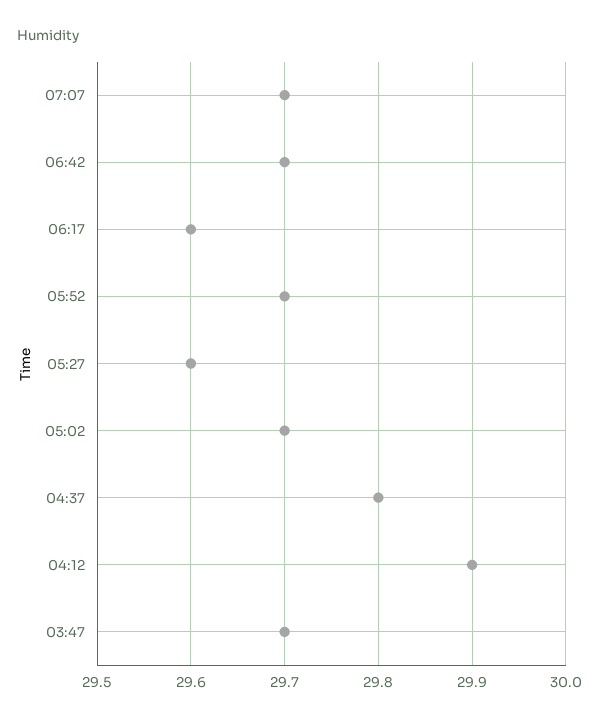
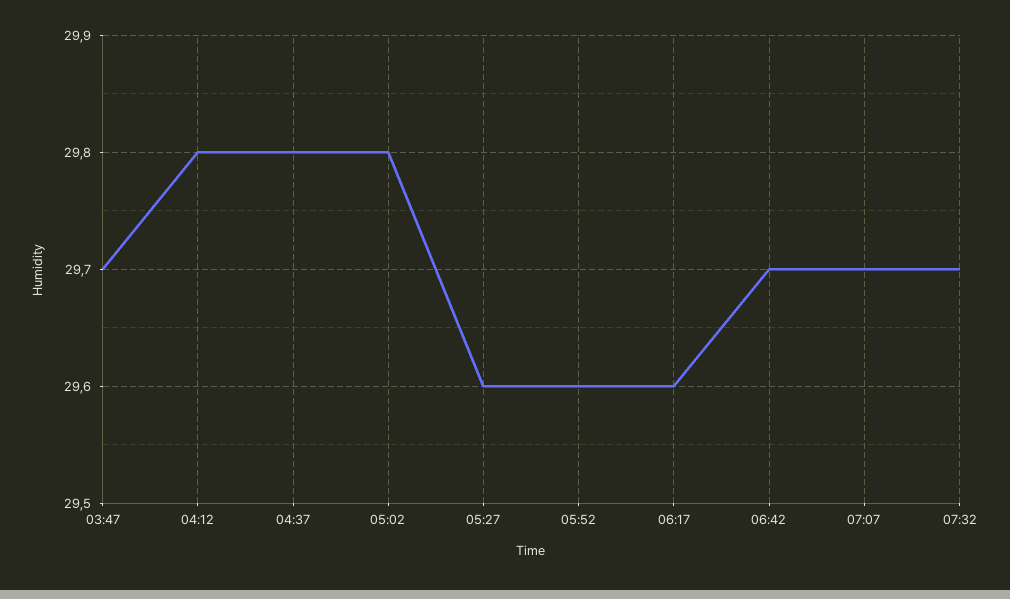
05:52: 29.7 -> 29.6
05:02: 29.7 -> 29.8
04:12: 29.9 -> 29.8
07:32: none -> 29.7

